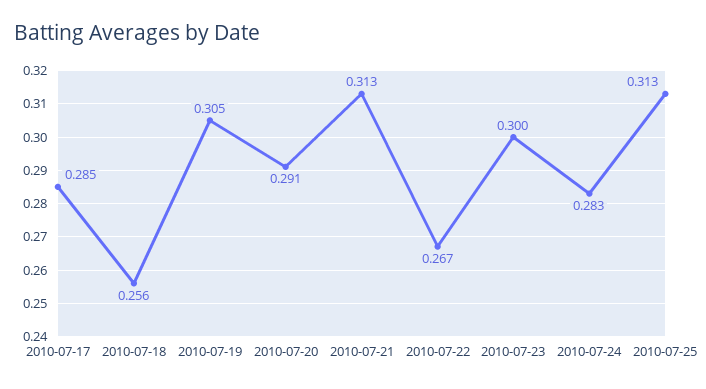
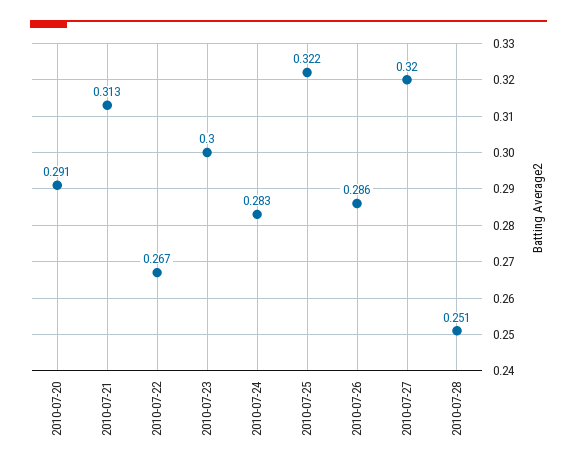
2010-07-17: 0.285 -> none
2010-07-18: 0.256 -> none
2010-07-19: 0.305 -> none
2010-07-25: 0.313 -> 0.322
2010-07-26: none -> 0.286
2010-07-27: none -> 0.32
2010-07-28: none -> 0.251

